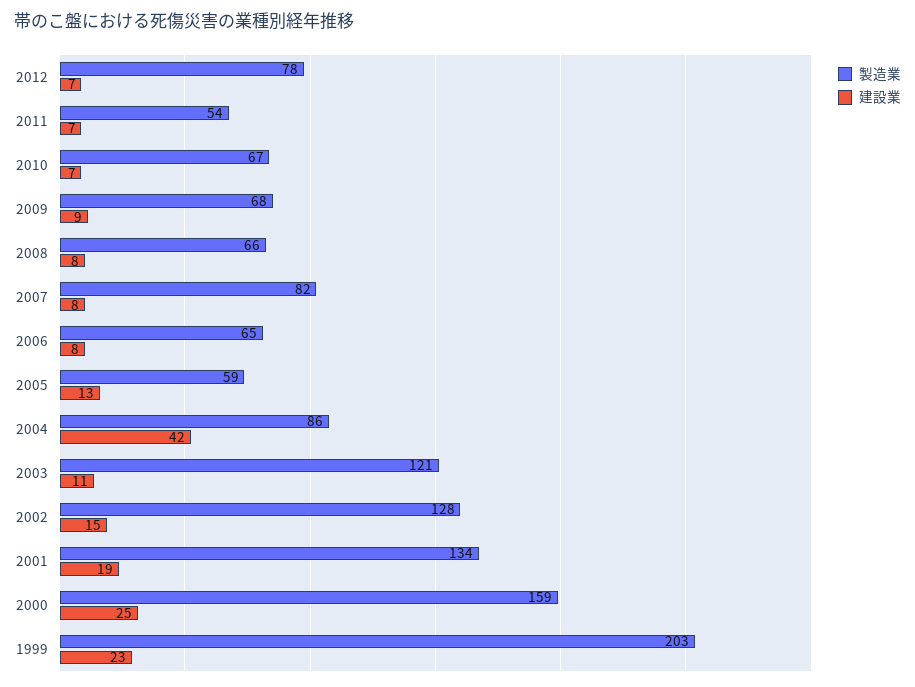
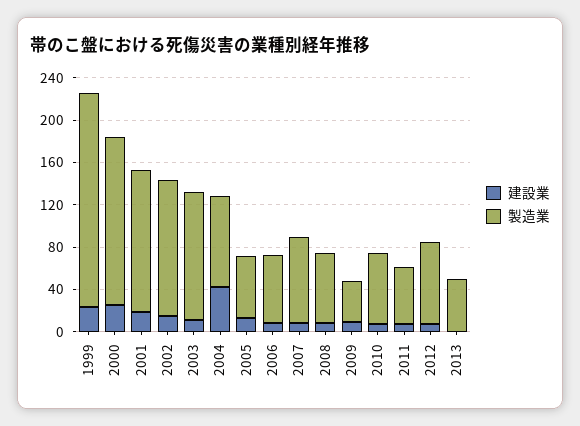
製造業, 2009: 68 -> 40
建設業, 2013: none -> 0
製造業, 2013: none -> 50

